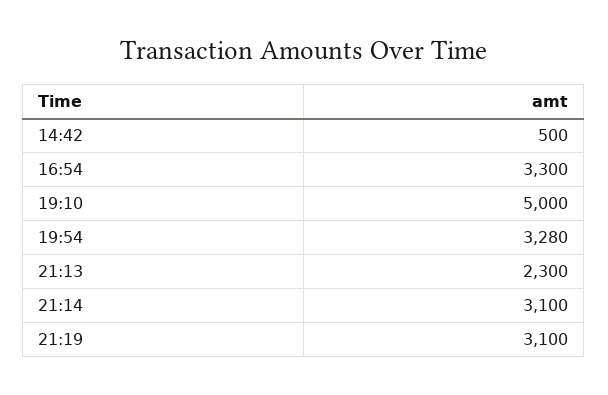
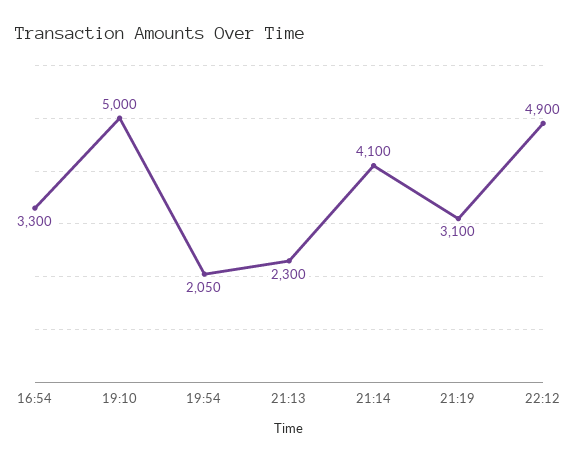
14:42: 500 -> none
19:54: 3280 -> 2050
21:14: 3100 -> 4100
22:12: none -> 4900

